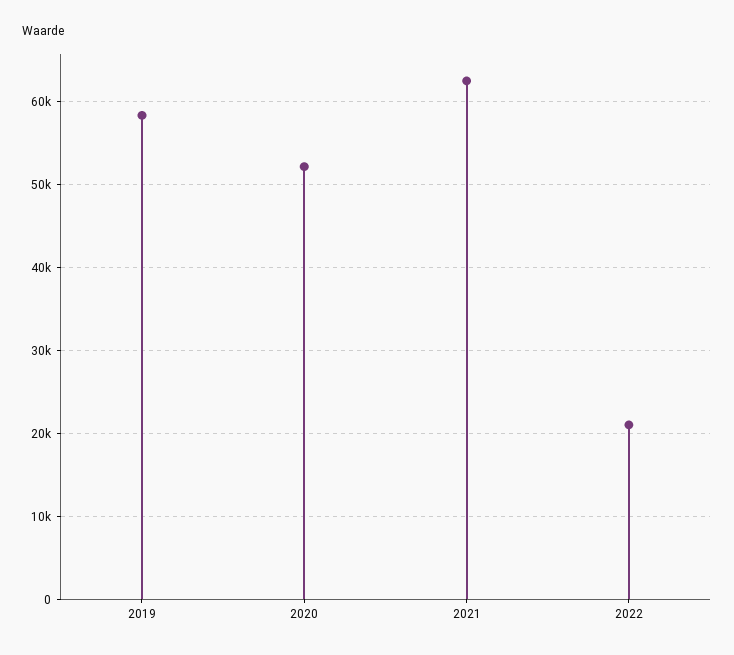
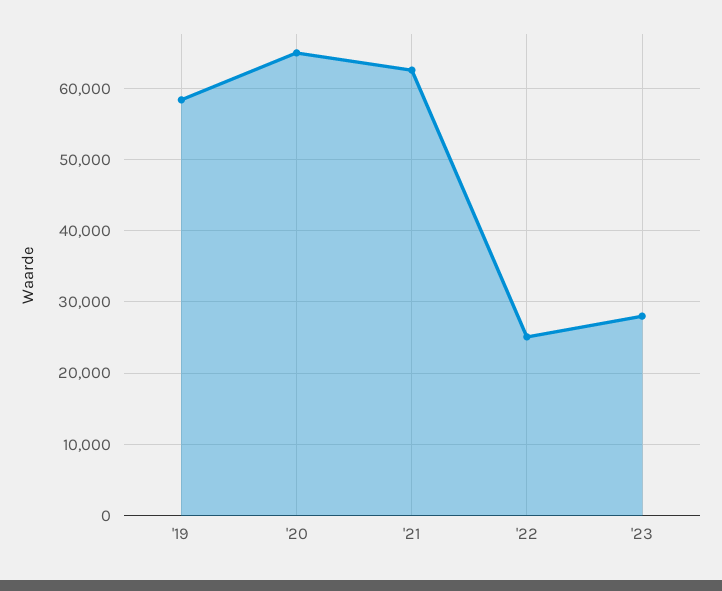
2020: 52000 -> 65000
2022: 21000 -> 25000
'23: none -> 28000

